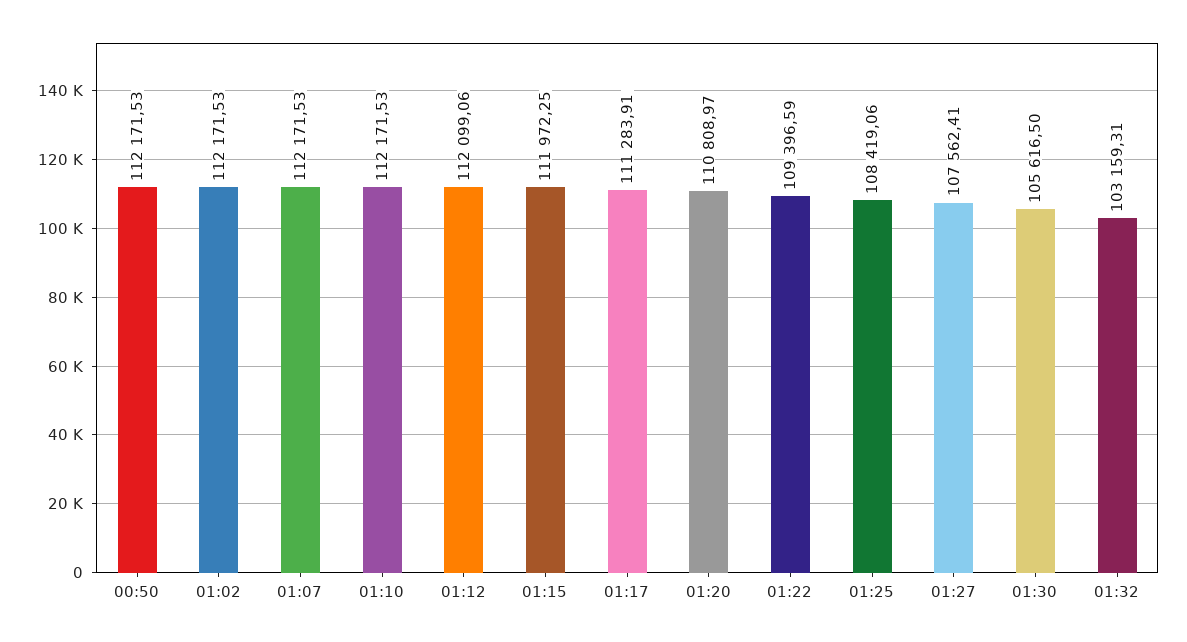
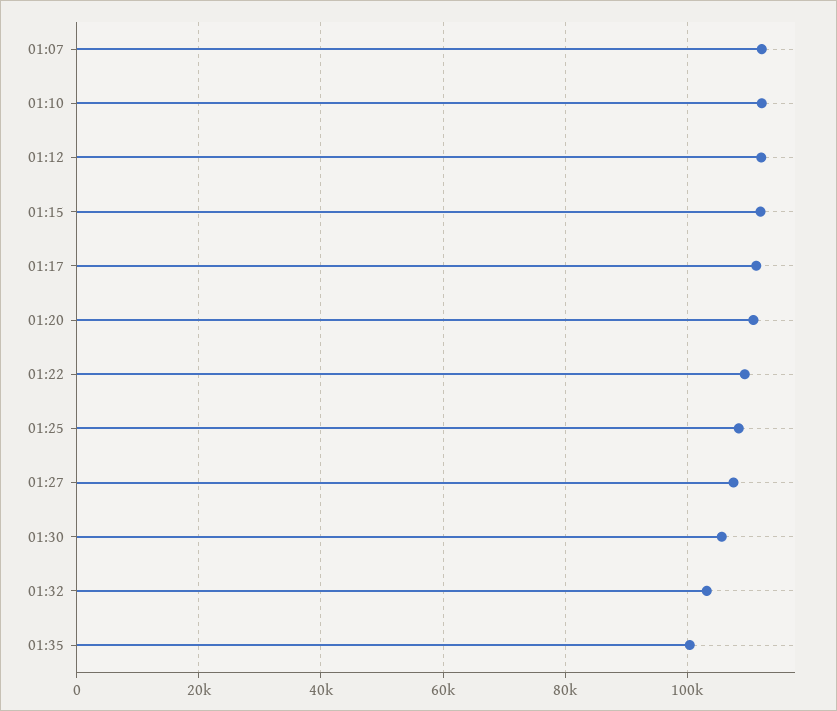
00:50: 112171.53 -> none
01:02: 112171.53 -> none
01:35: none -> 100000

